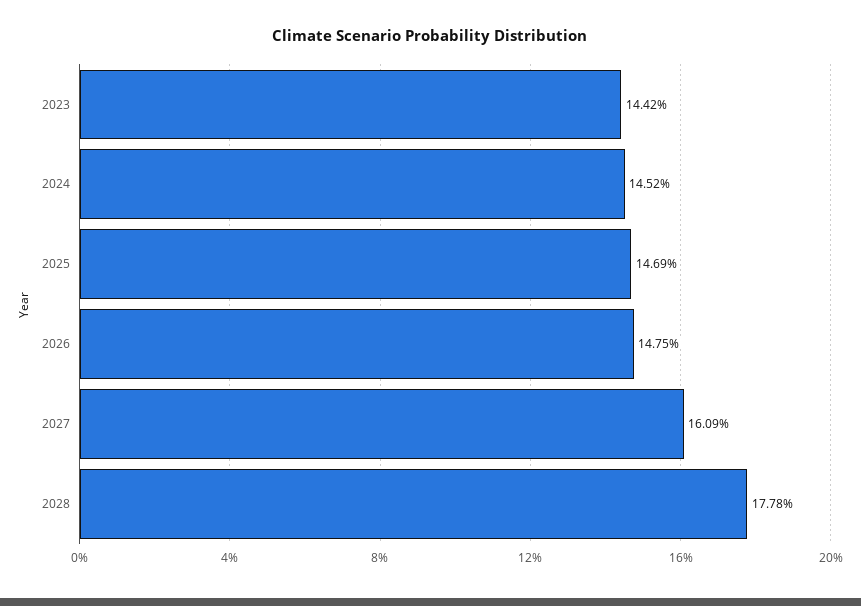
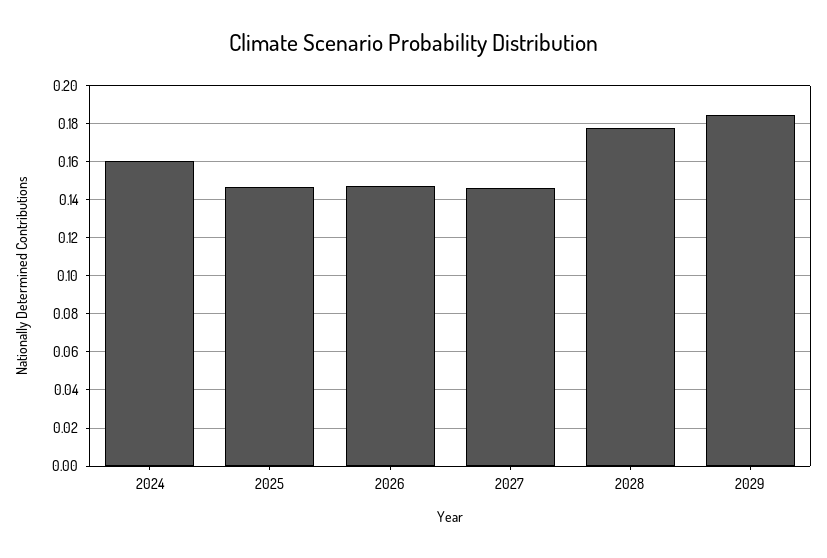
2023: 0.1442 -> none
2024: 0.1452 -> 0.16
2027: 0.1609 -> 0.145
2029: none -> 0.185

